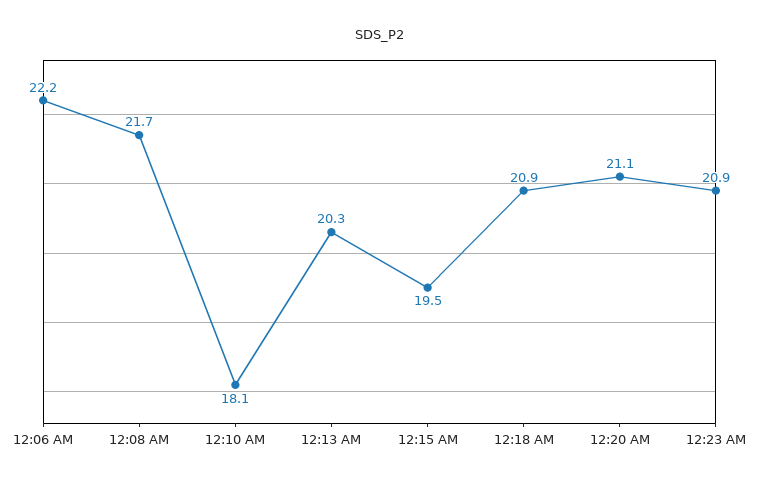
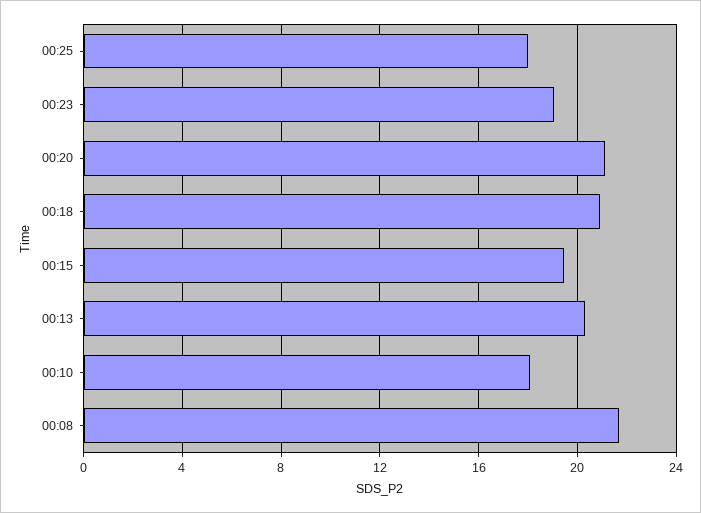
12:06 AM: 22.2 -> none
12:23 AM: 20.9 -> 19
00:25: none -> 18

